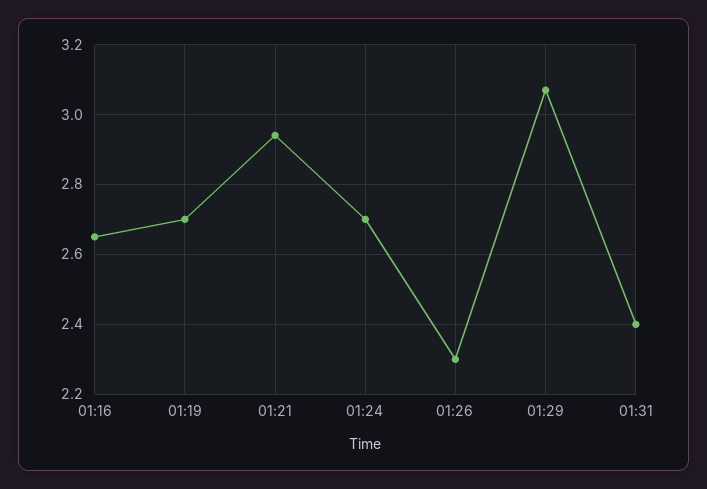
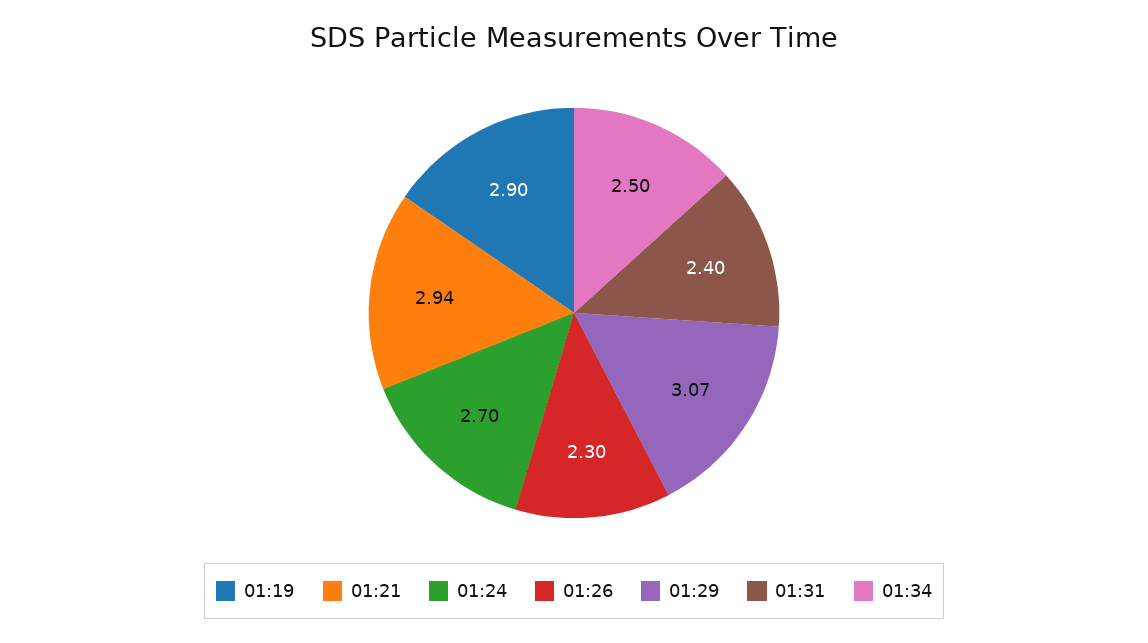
01:16: 2.65 -> none
01:19: 2.7 -> 2.9
01:34: none -> 2.5

